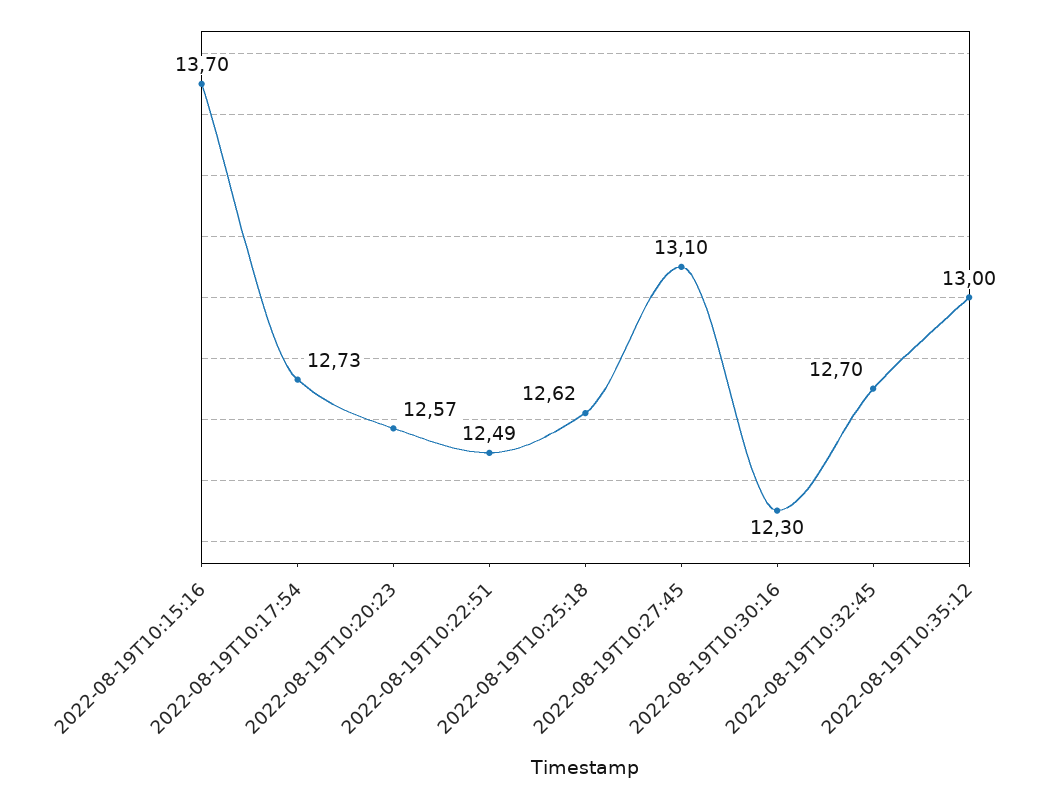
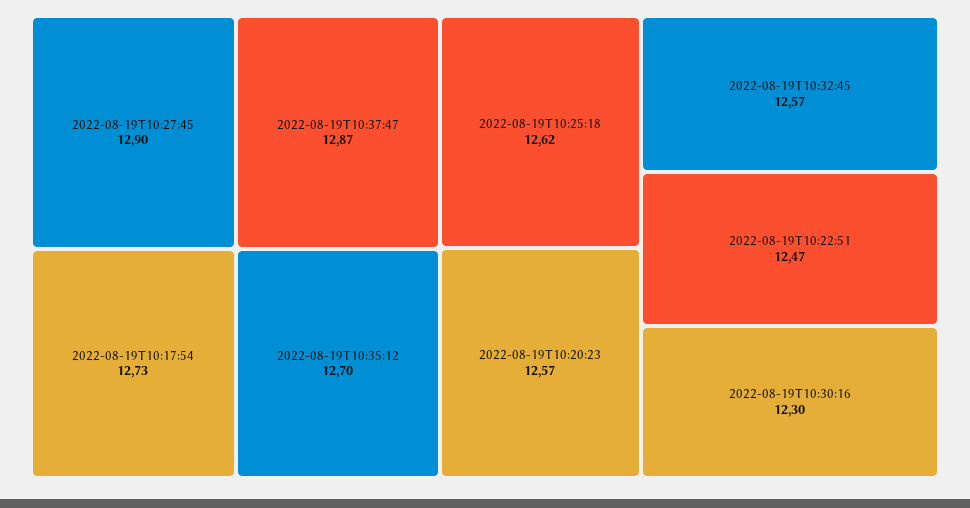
2022-08-19T10:15:16: 13.7 -> none
2022-08-19T10:22:51: 12.49 -> 12.47
2022-08-19T10:27:45: 13.1 -> 12.9
2022-08-19T10:32:45: 12.7 -> 12.57
2022-08-19T10:35:12: 13 -> 12.7
2022-08-19T10:37:47: none -> 12.87

